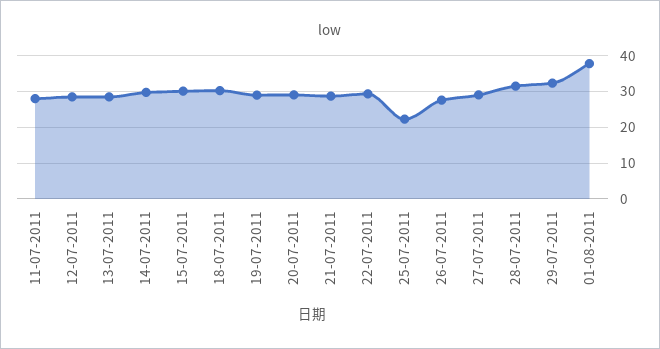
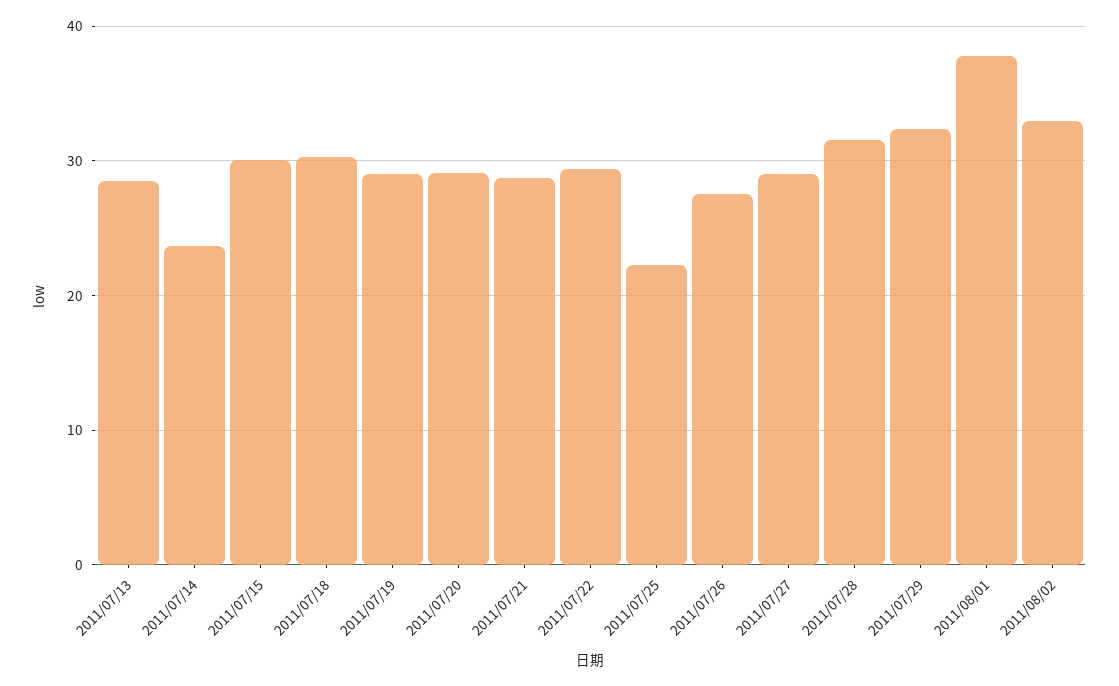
11-07-2011: 28 -> none
12-07-2011: 28 -> none
14-07-2011: 30 -> 24
2011/08/02: none -> 33

